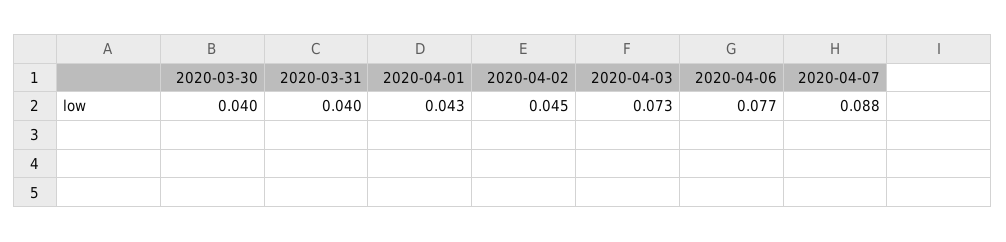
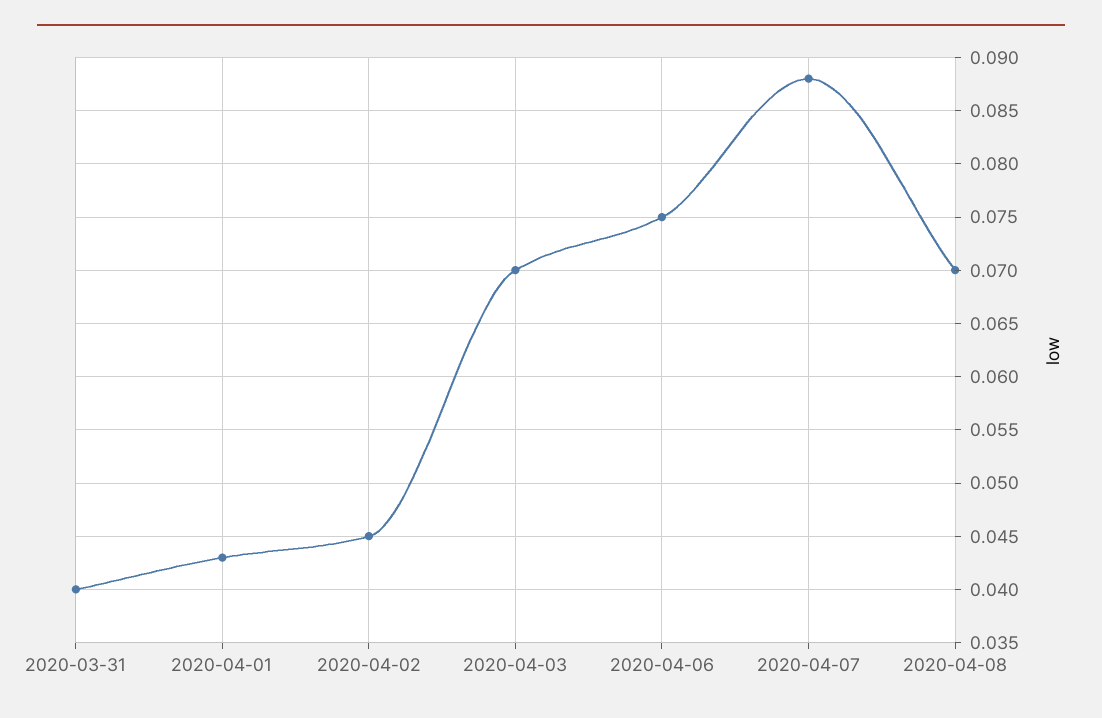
2020-03-30: 0.04 -> none
2020-04-03: 0.073 -> 0.07
2020-04-06: 0.077 -> 0.075
2020-04-08: none -> 0.07

